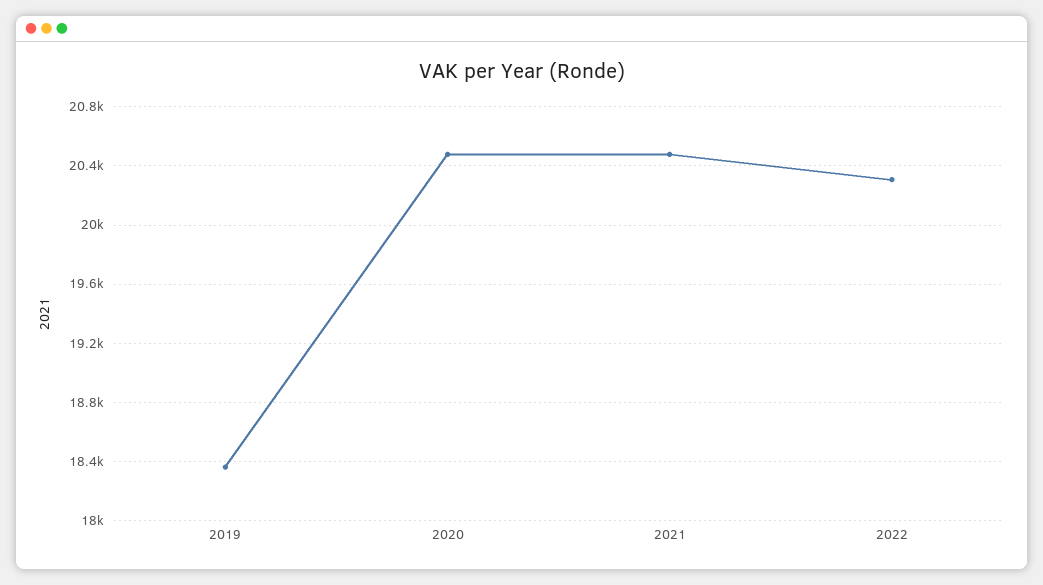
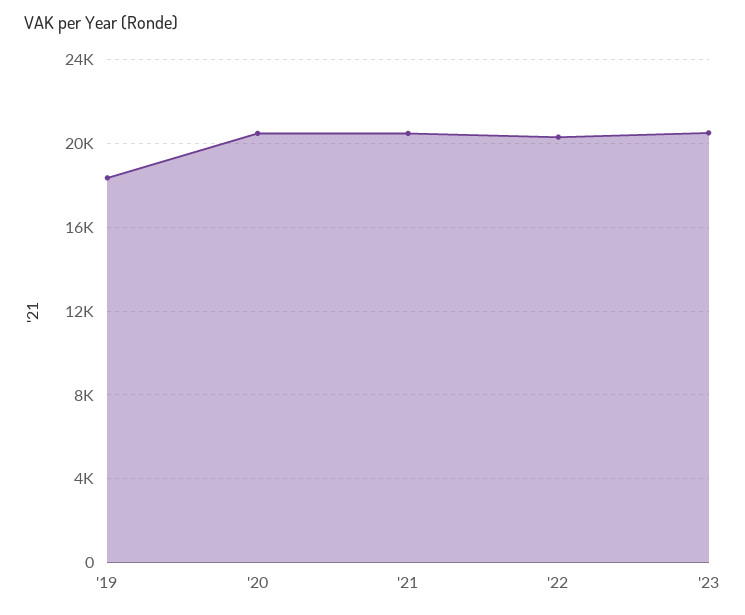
'23: none -> 20500

